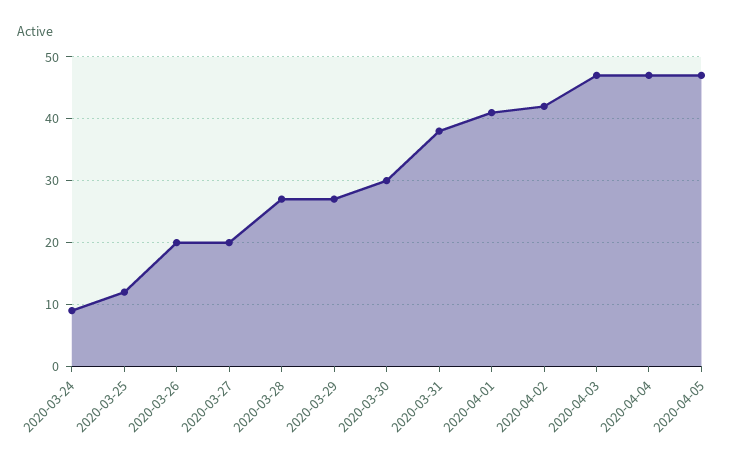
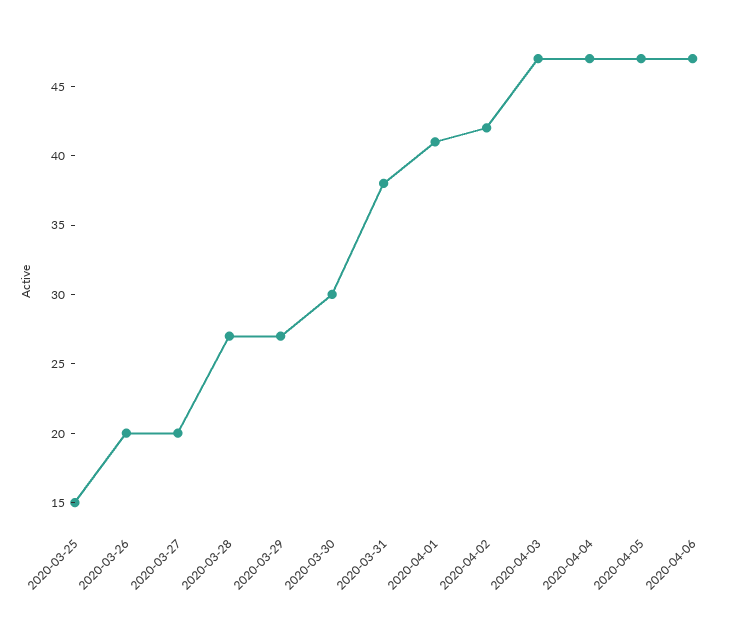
2020-03-24: 9 -> none
2020-03-25: 12 -> 15
2020-04-06: none -> 47

